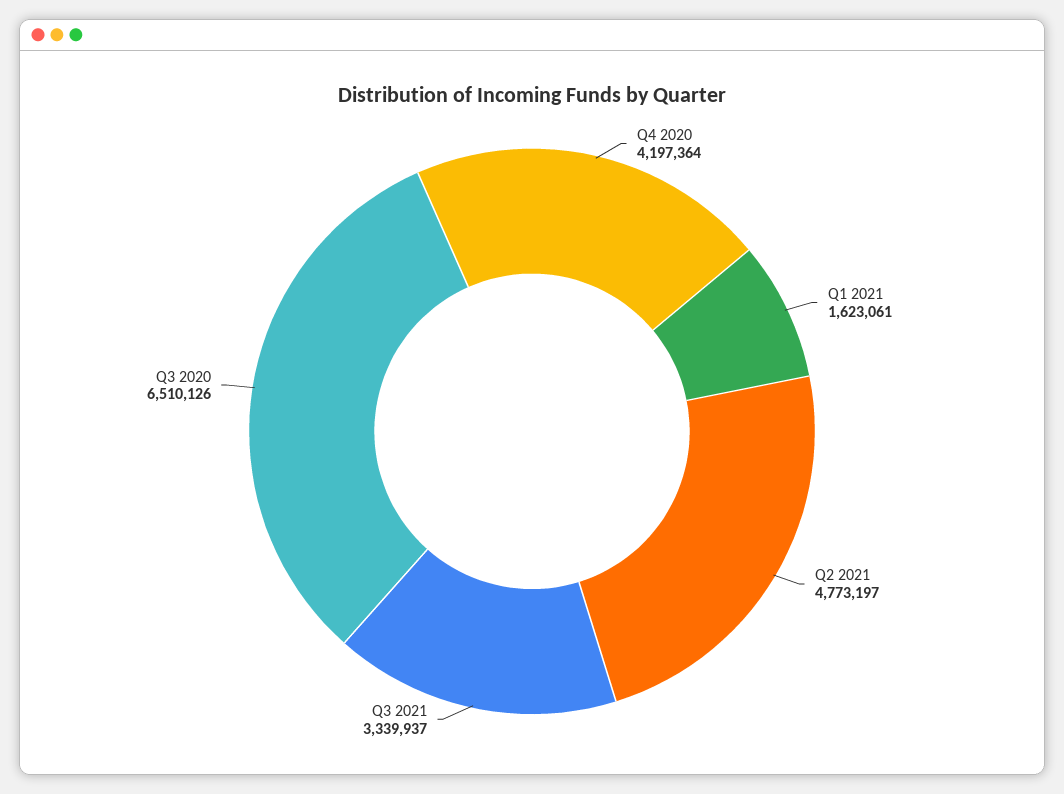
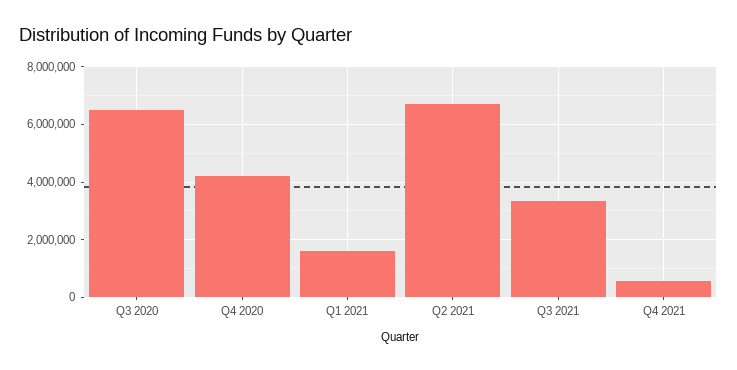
Q2 2021: 4773197 -> 6750000
Q4 2021: none -> 500000

